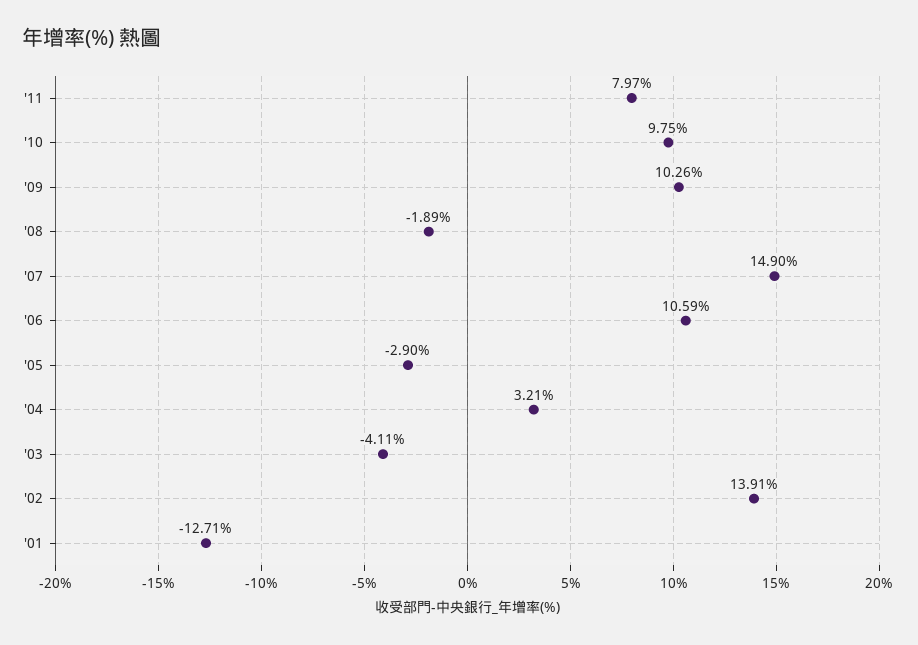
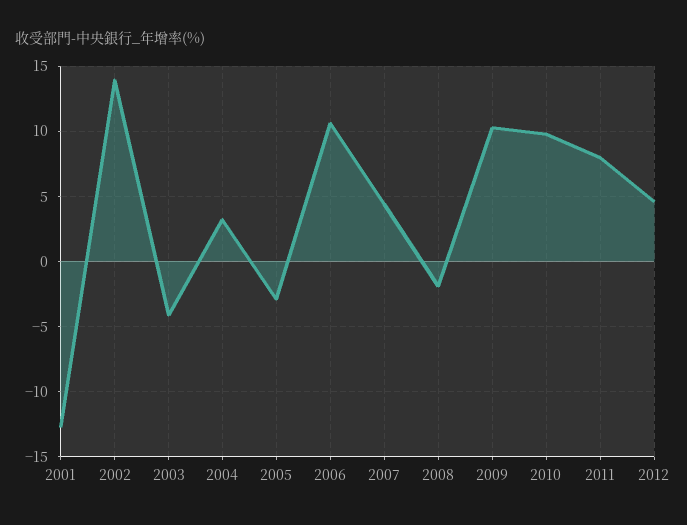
'07: 14.9 -> 4.5
2012: none -> 4.5

